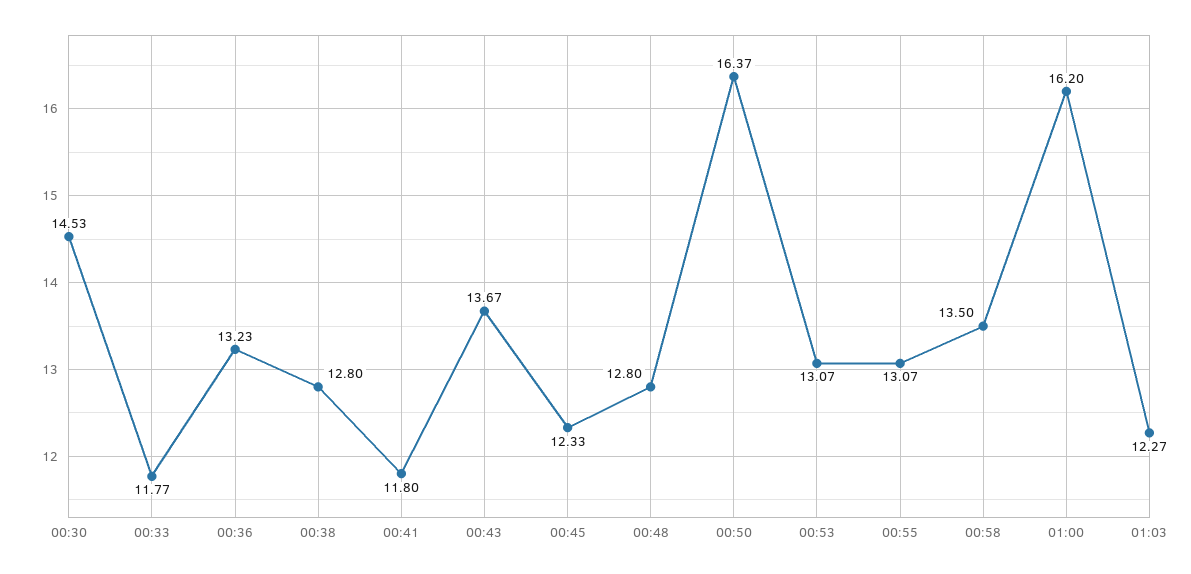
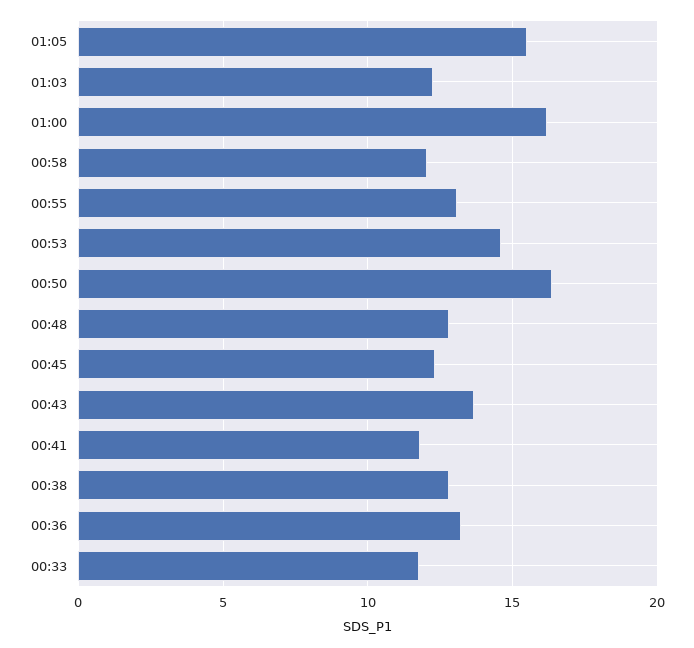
00:30: 14.53 -> none
00:53: 13.07 -> 14.5
00:58: 13.5 -> 12
01:05: none -> 15.5

